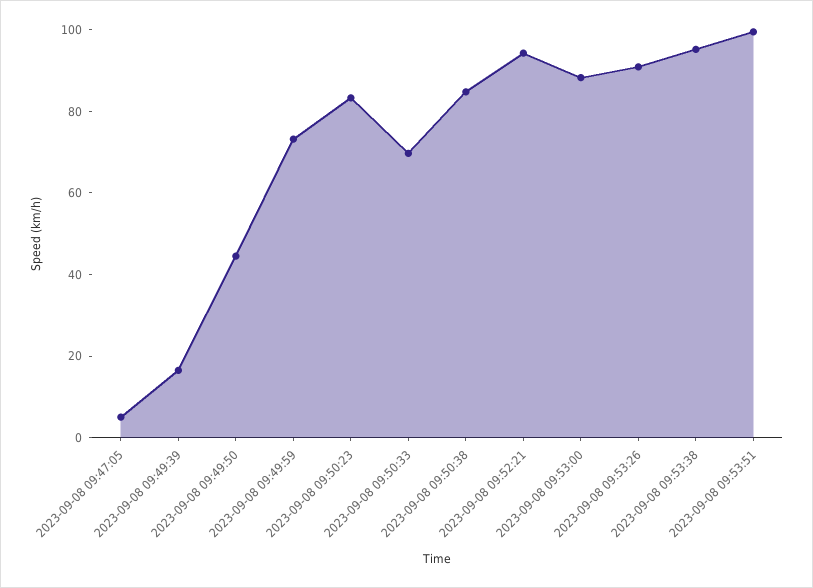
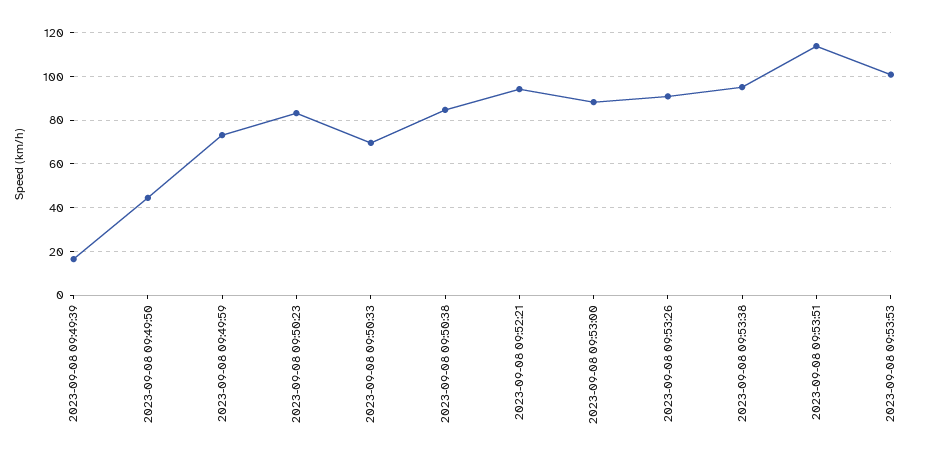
2023-09-08 09:47:05: 5 -> none
2023-09-08 09:53:51: 100 -> 115
2023-09-08 09:53:53: none -> 100

